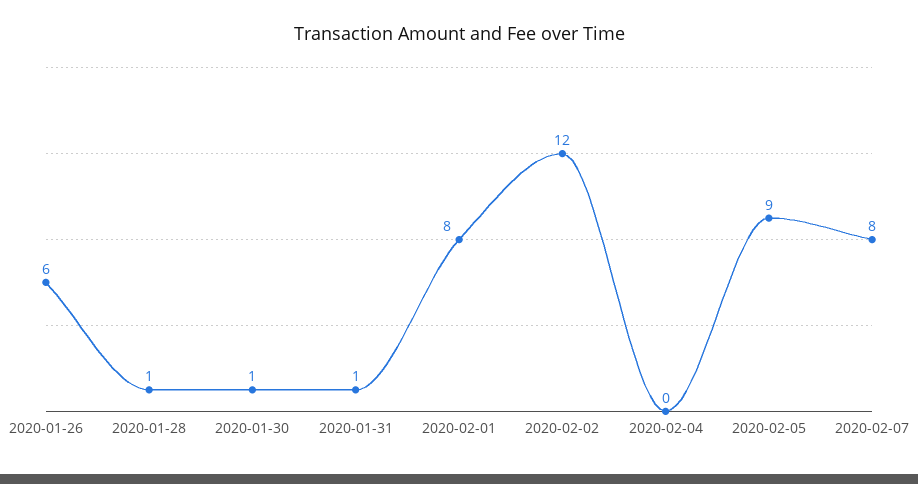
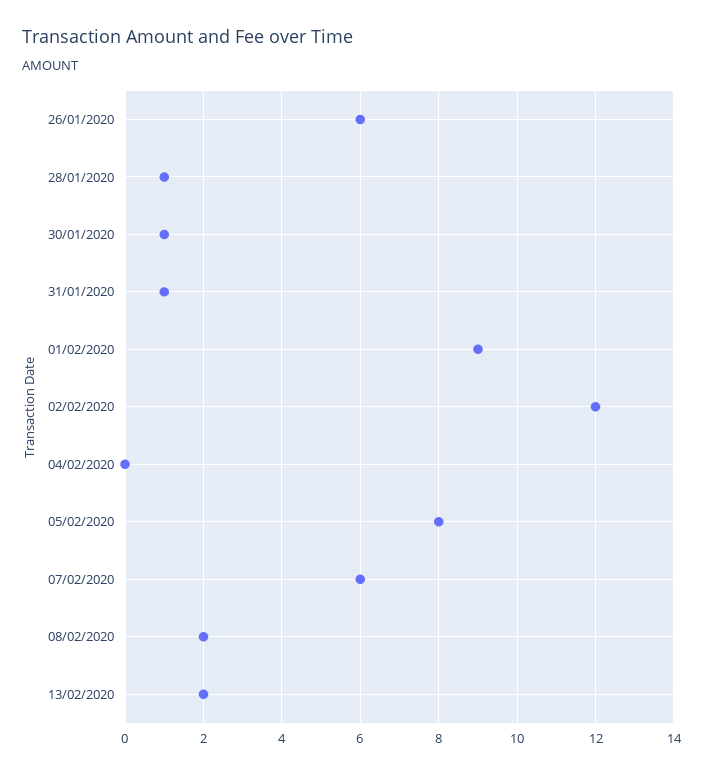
2020-02-01: 8 -> 9
2020-02-05: 9 -> 8
2020-02-07: 8 -> 6
08/02/2020: none -> 2
13/02/2020: none -> 2

